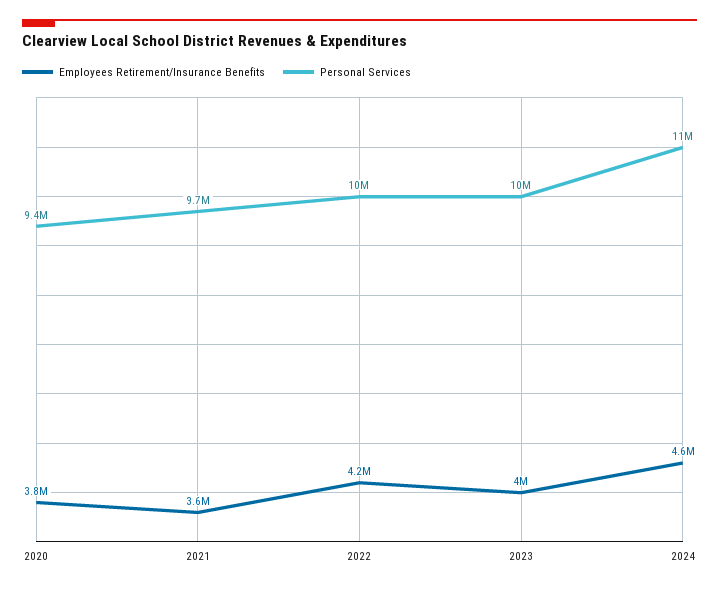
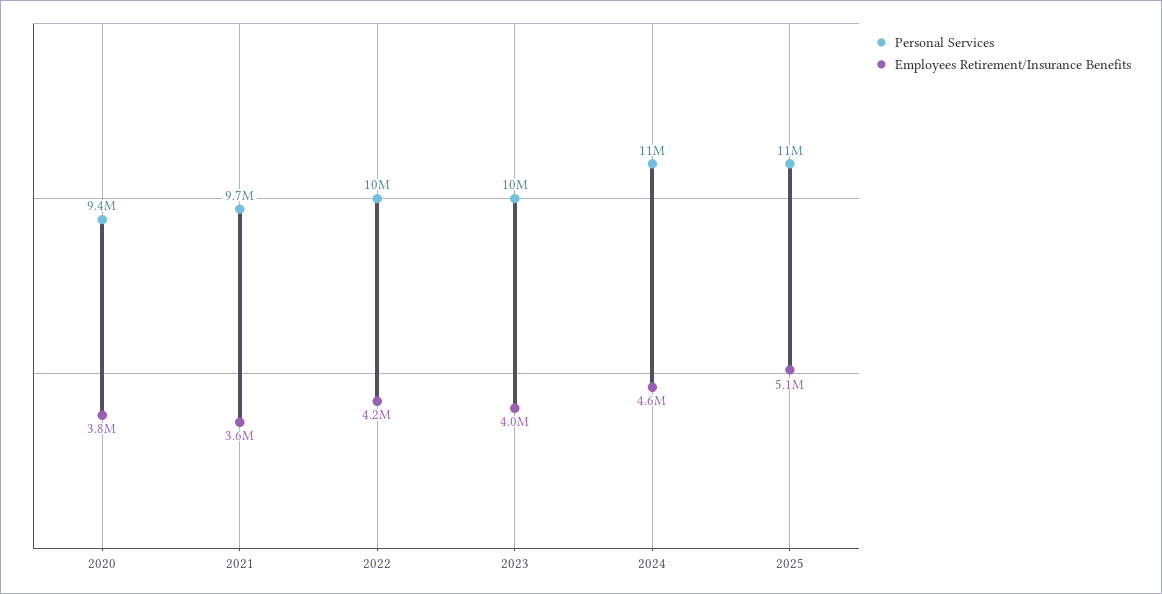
Personal Services, 2025: none -> 11000000
Employees Retirement/Insurance Benefits, 2025: none -> 5100000

